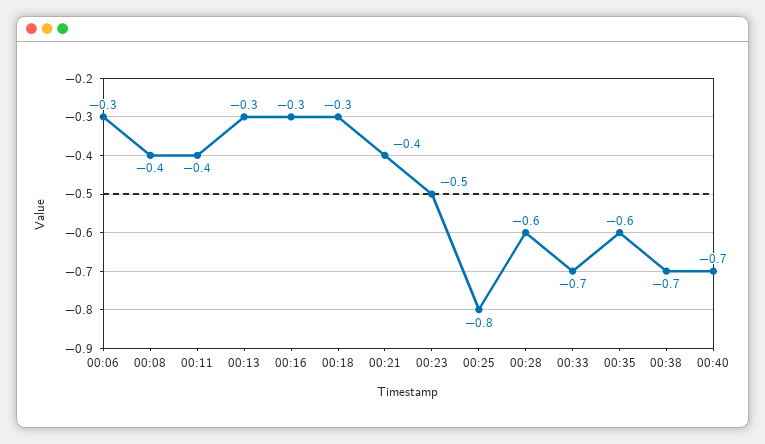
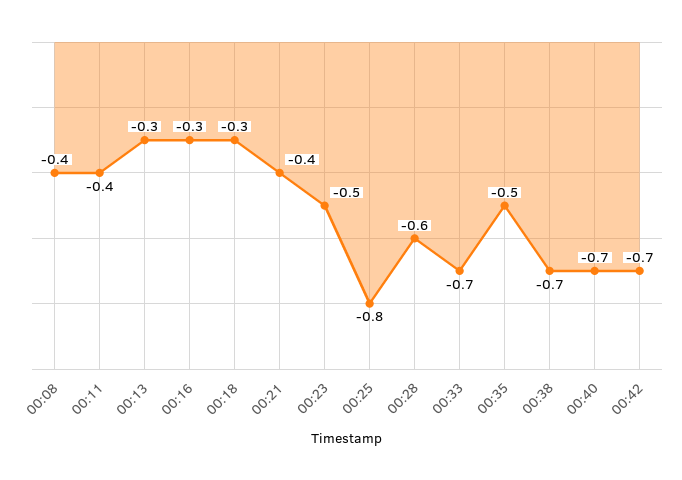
00:06: -0.3 -> none
00:35: -0.6 -> -0.5
00:42: none -> -0.7

